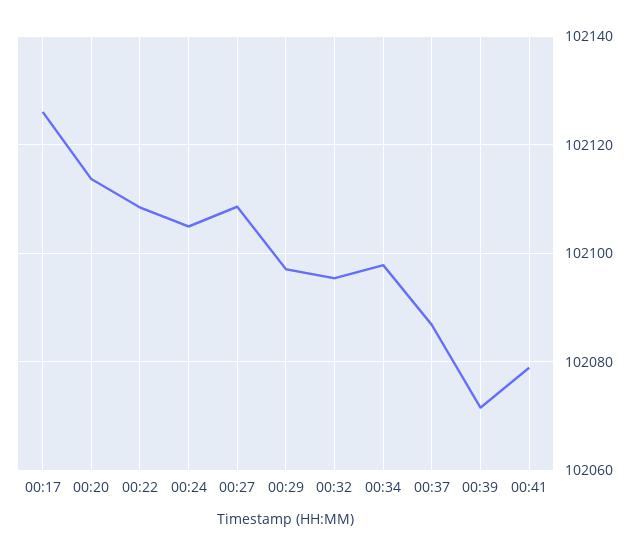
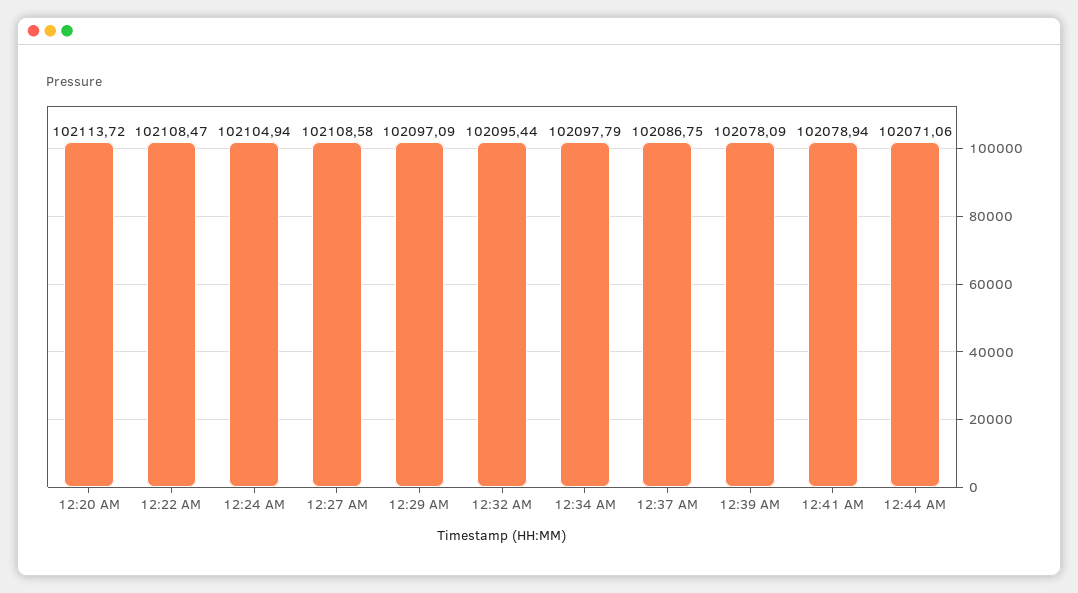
00:17: 102126 -> none
00:39: 102072 -> 102078.09
12:44 AM: none -> 102071.06

